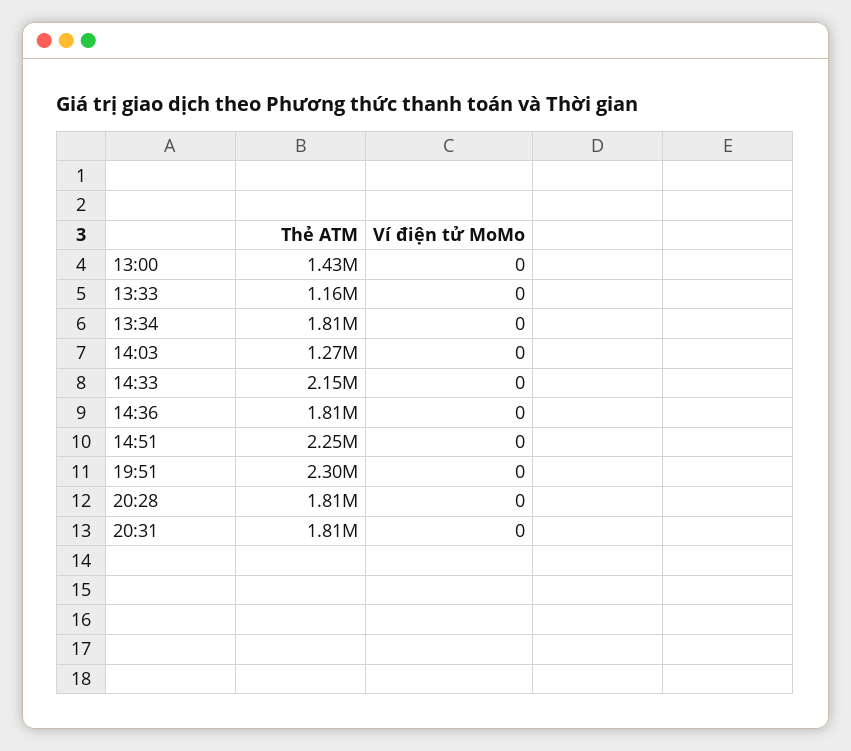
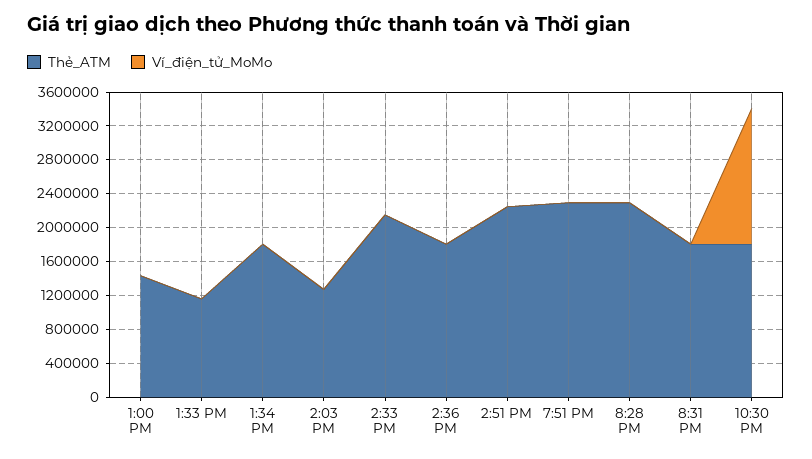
Thẻ ATM, 20:28: 1810000 -> 2300000
Thẻ ATM, 10:30 PM: none -> 1800000
Ví điện tử MoMo, 10:30 PM: none -> 1600000

